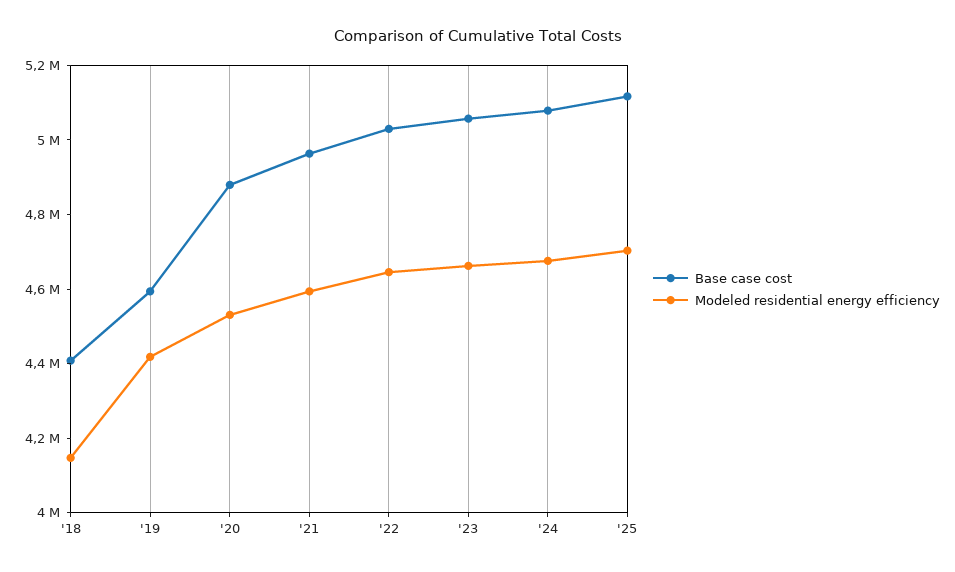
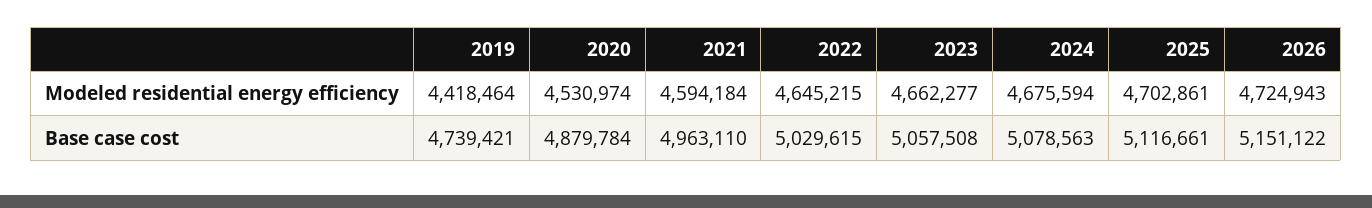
Base case cost, '18: 4400000 -> none
Modeled residential energy efficiency, '18: 4150000 -> none
Base case cost, '19: 4600000 -> 4739421
Modeled residential energy efficiency, 2026: none -> 4724943
Base case cost, 2026: none -> 5151122

